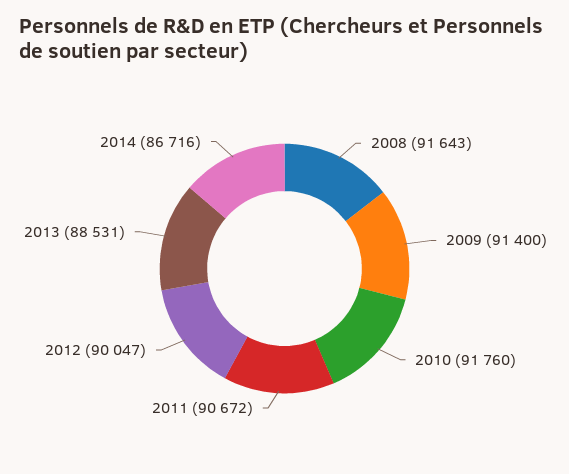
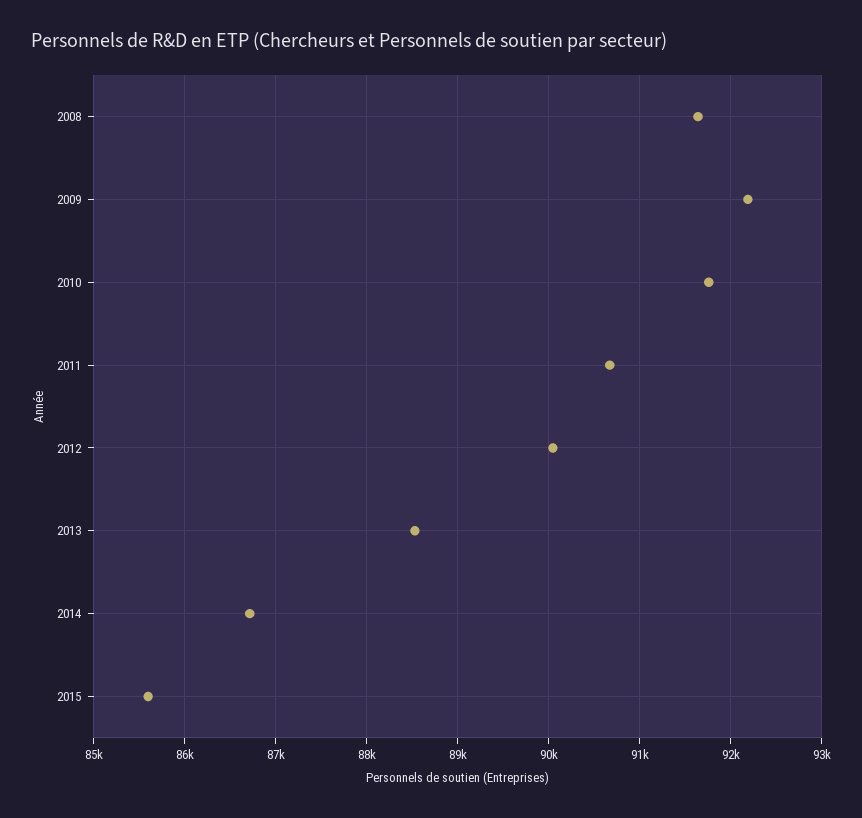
2009: 91400 -> 92200
2015: none -> 85600

